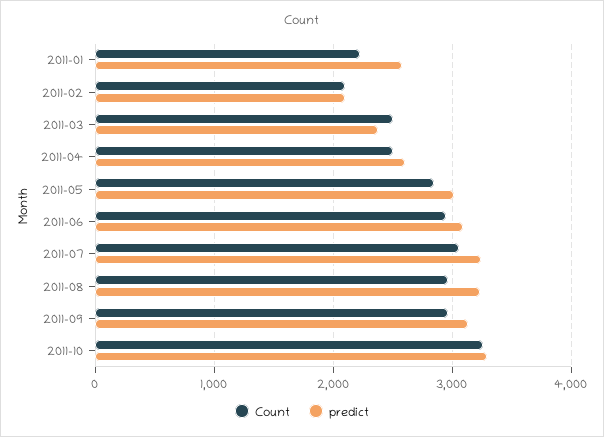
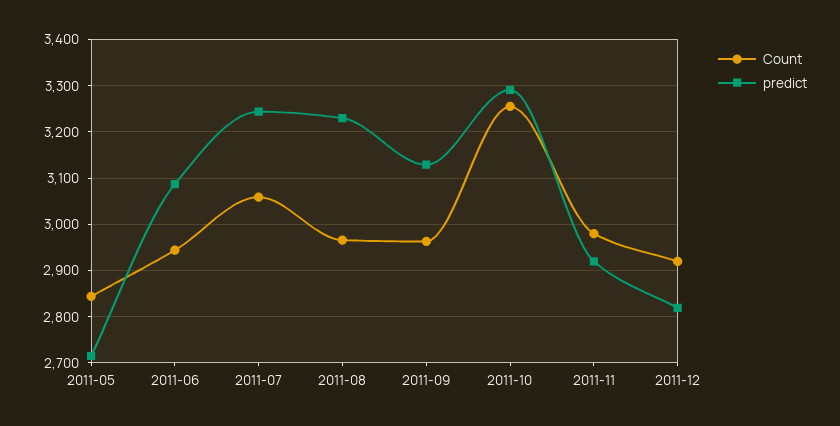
Count, 2011-01: 2200 -> none
predict, 2011-01: 2600 -> none
Count, 2011-02: 2100 -> none
predict, 2011-02: 2100 -> none
Count, 2011-03: 2500 -> none
predict, 2011-03: 2400 -> none
Count, 2011-04: 2500 -> none
predict, 2011-04: 2600 -> none
predict, 2011-05: 3000 -> 2720
Count, 2011-11: none -> 2980
predict, 2011-11: none -> 2920
Count, 2011-12: none -> 2920
predict, 2011-12: none -> 2820

